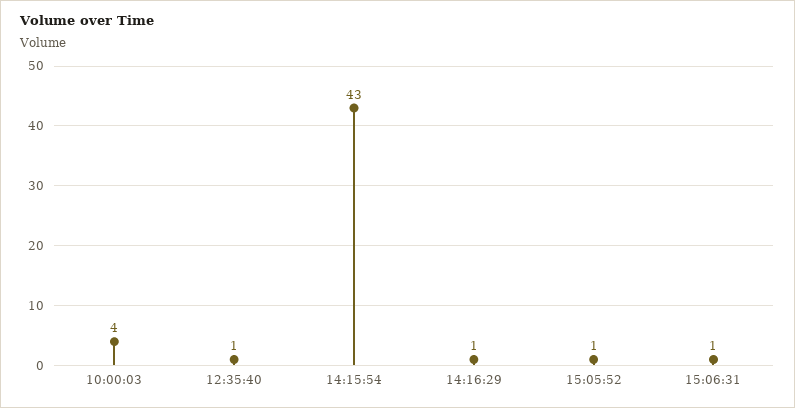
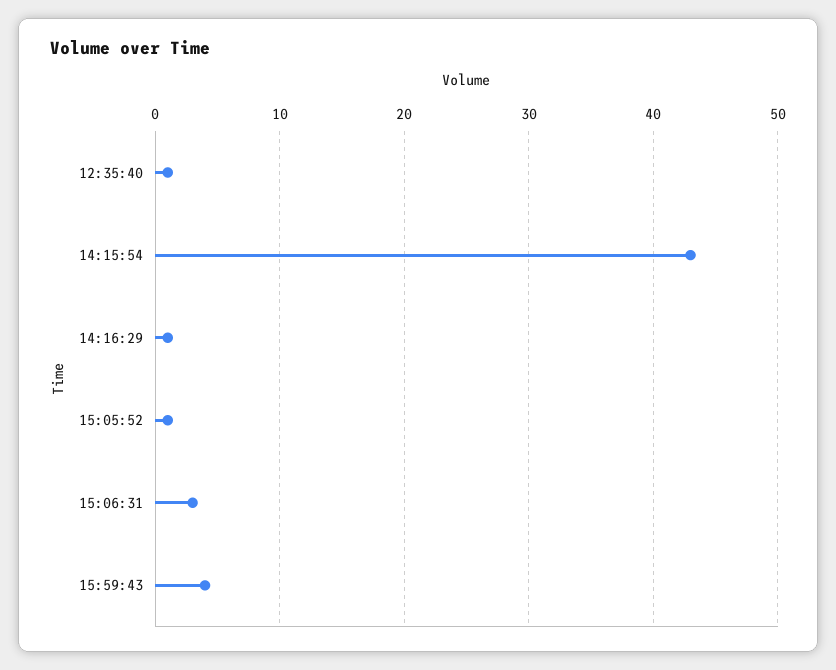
10:00:03: 4 -> none
15:06:31: 1 -> 3
15:59:43: none -> 4

